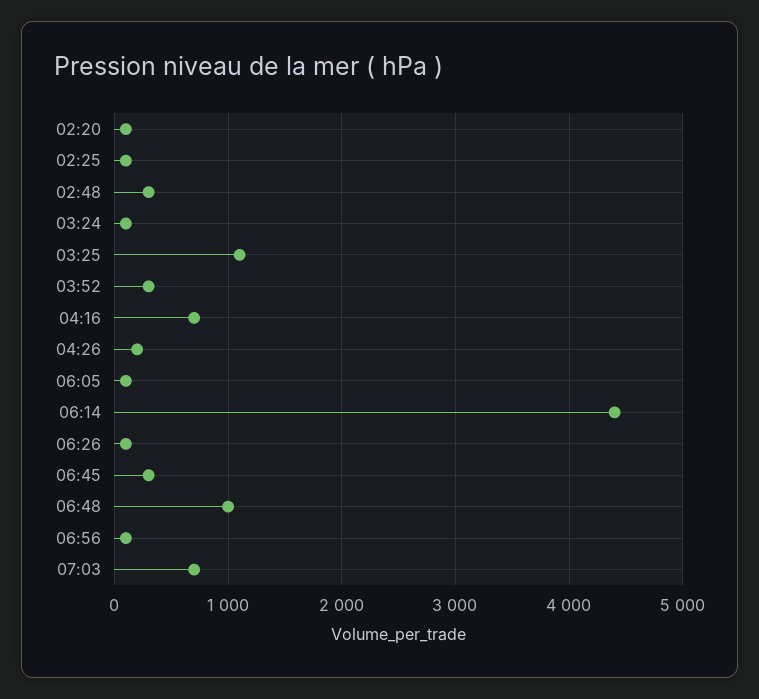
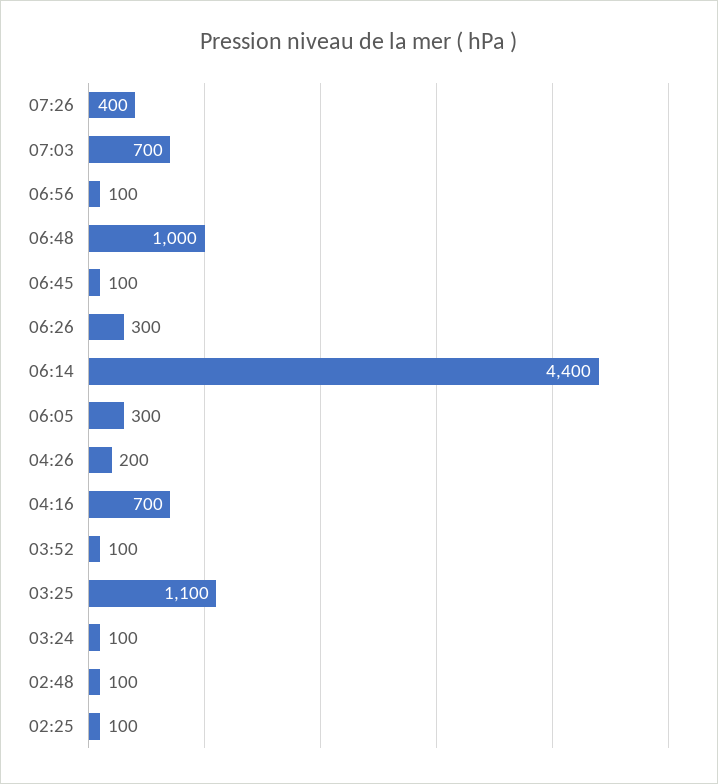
02:20: 100 -> none
02:48: 300 -> 100
03:52: 300 -> 100
06:05: 100 -> 300
06:26: 100 -> 300
06:45: 300 -> 100
07:26: none -> 400

